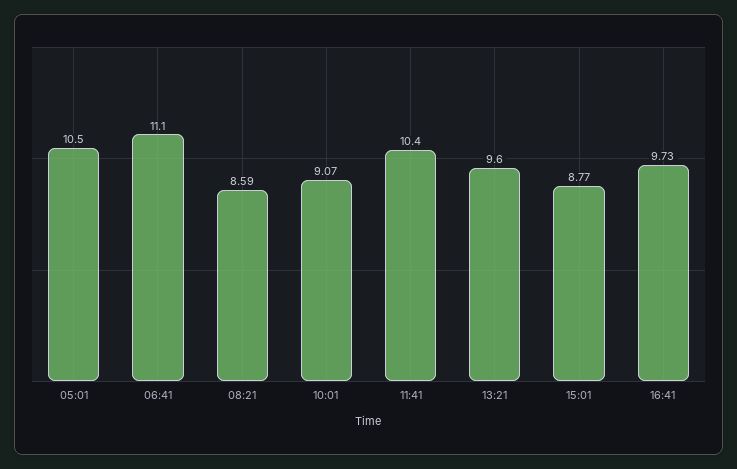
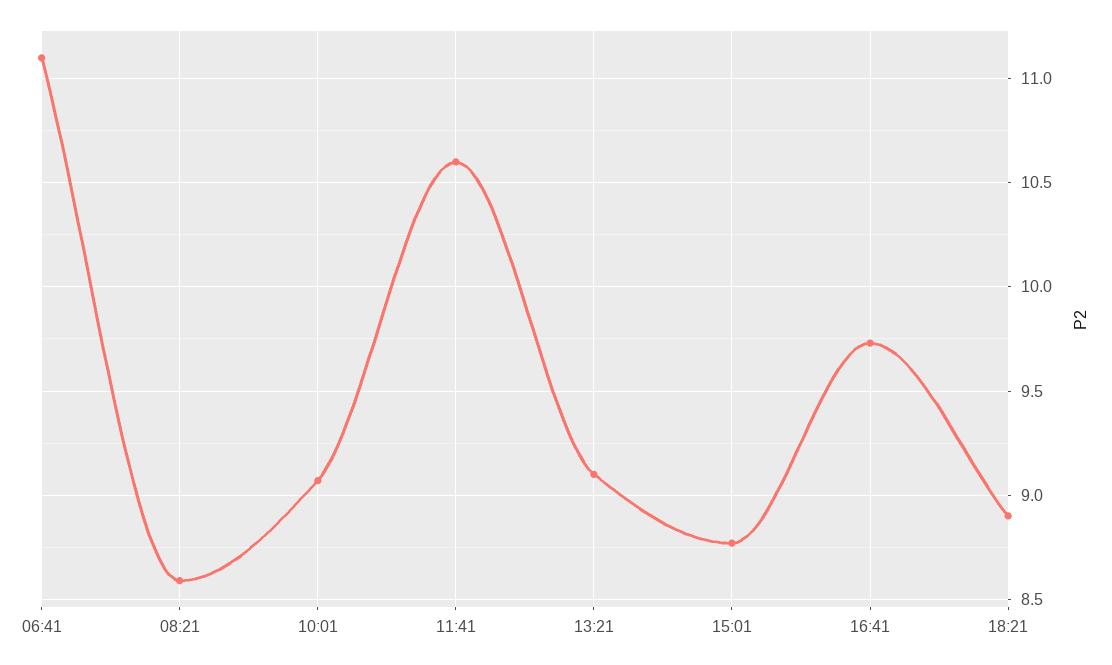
05:01: 10.5 -> none
11:41: 10.4 -> 10.6
13:21: 9.6 -> 9.1
18:21: none -> 8.9

